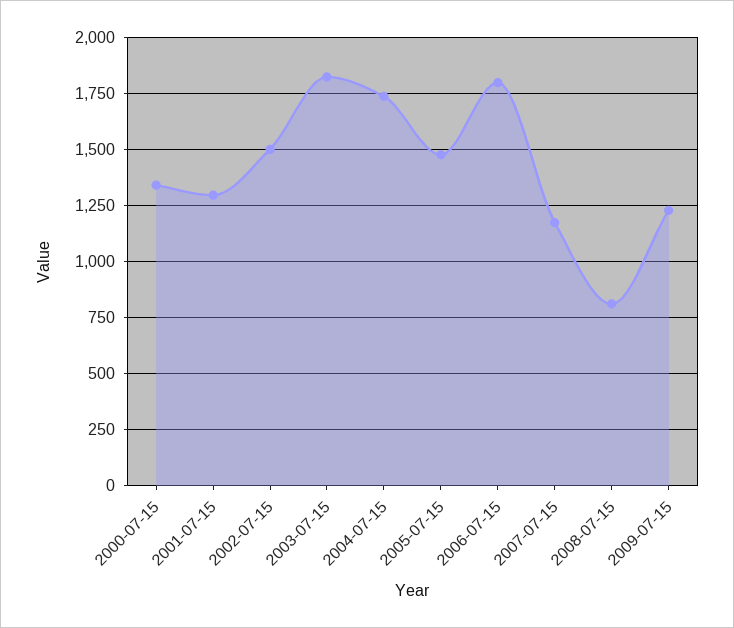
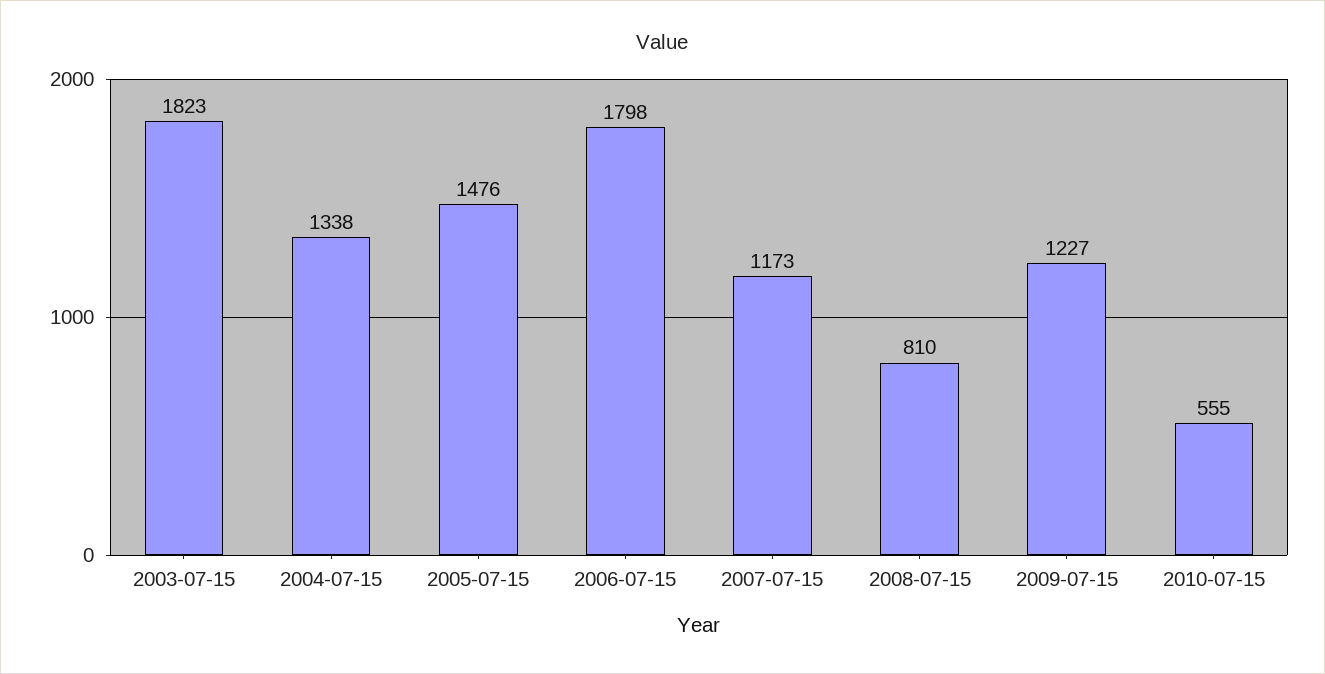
2000-07-15: 1350 -> none
2001-07-15: 1300 -> none
2002-07-15: 1500 -> none
2004-07-15: 1750 -> 1338
2010-07-15: none -> 555

